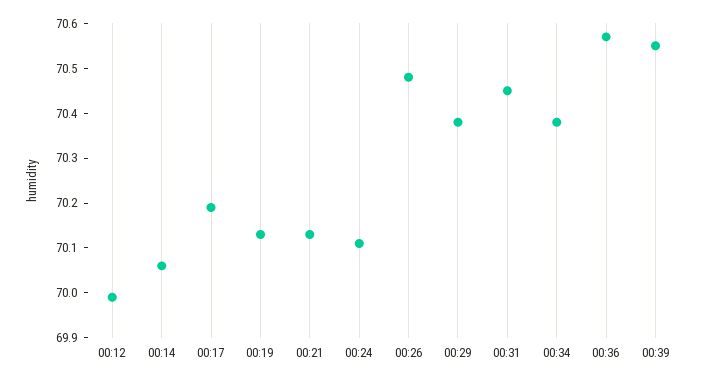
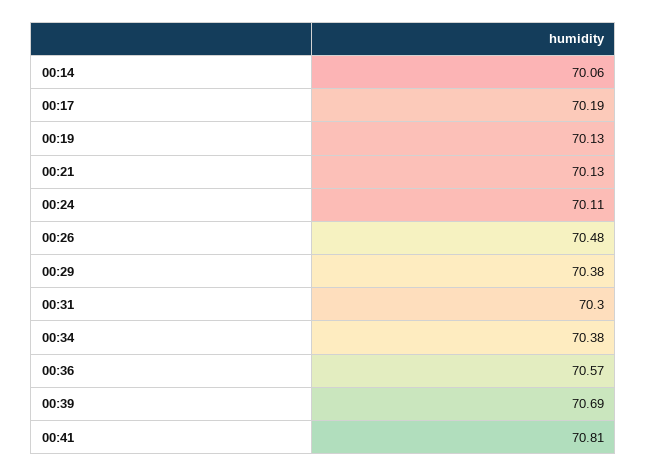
00:12: 70 -> none
00:31: 70.45 -> 70.3
00:39: 70.55 -> 70.69
00:41: none -> 70.81

